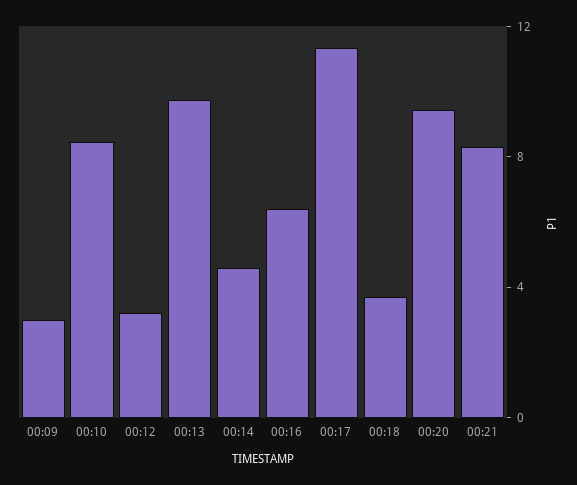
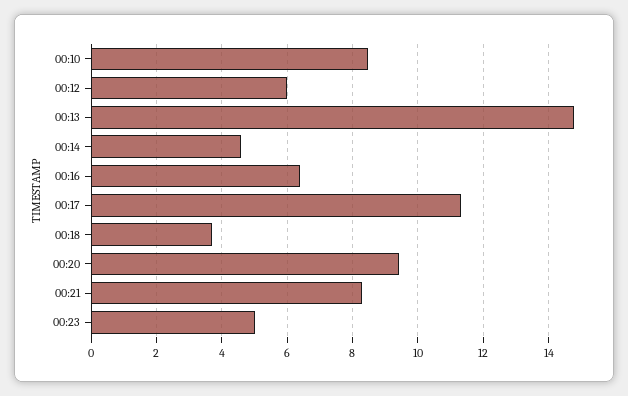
00:09: 3 -> none
00:12: 3 -> 6
00:13: 10 -> 14.8
00:23: none -> 5

